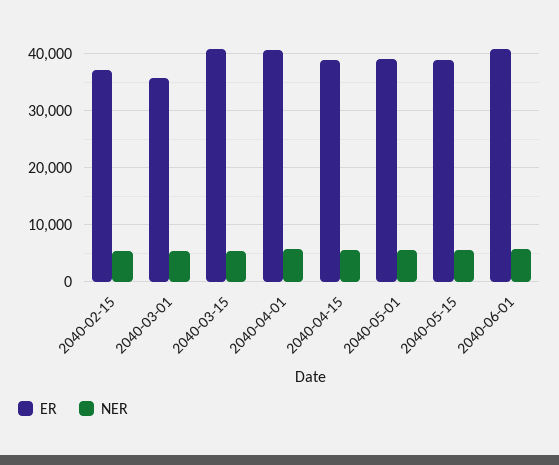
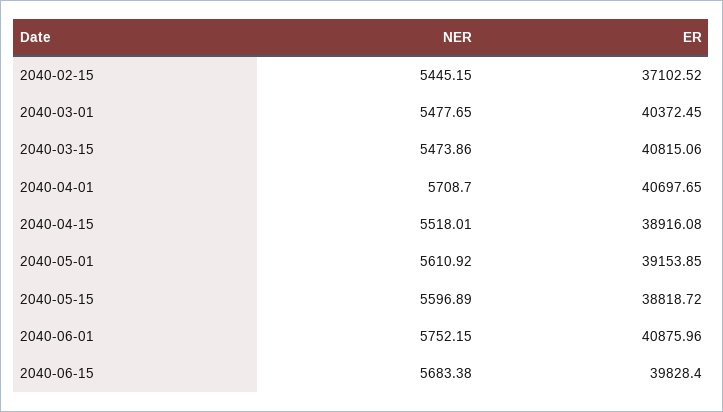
ER, 2040-03-01: 36000 -> 40372.45
NER, 2040-06-15: none -> 5683.38
ER, 2040-06-15: none -> 39828.4

